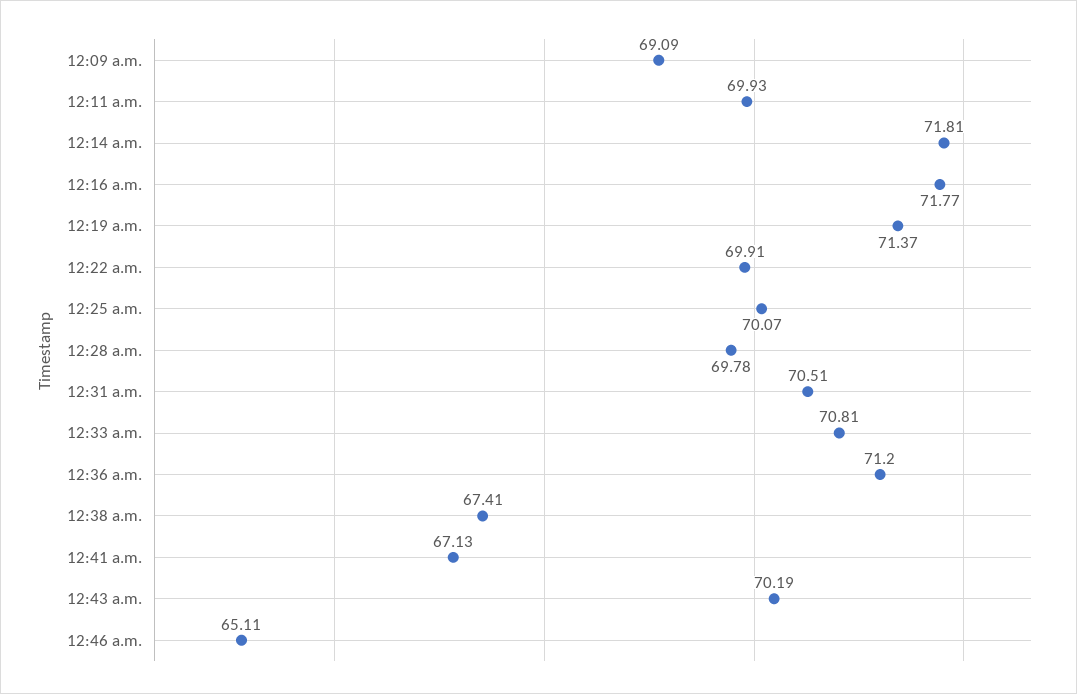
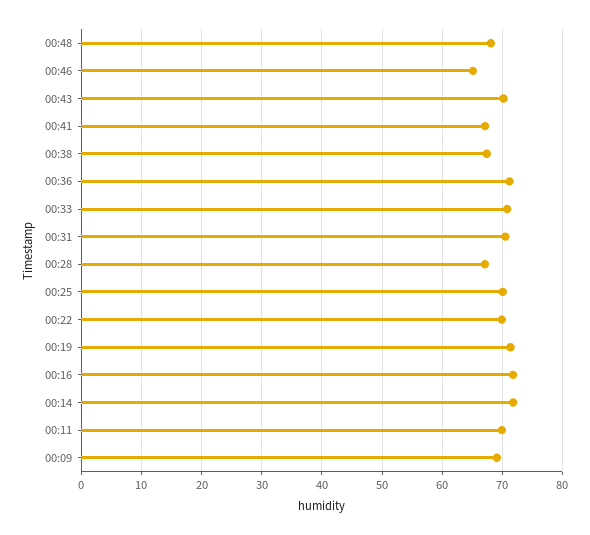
12:28 a.m.: 69.78 -> 67
00:48: none -> 68

